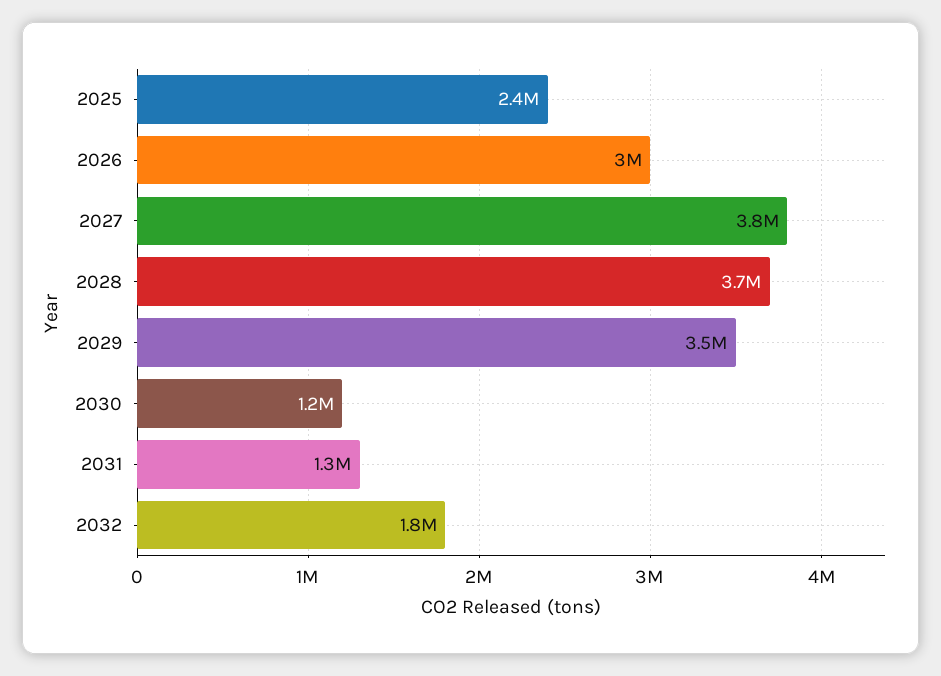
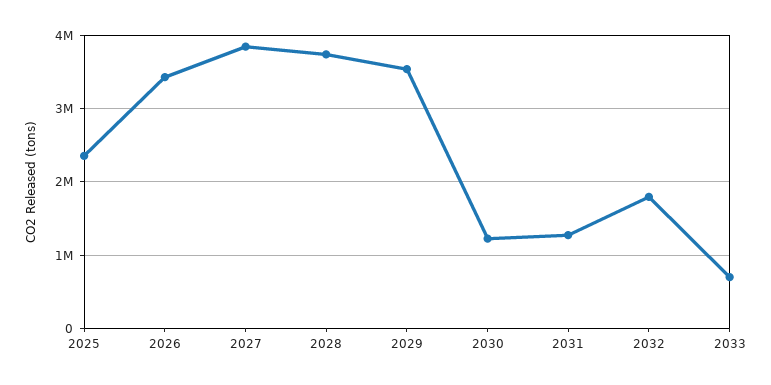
2026: 3000000 -> 3400000
2033: none -> 700000

